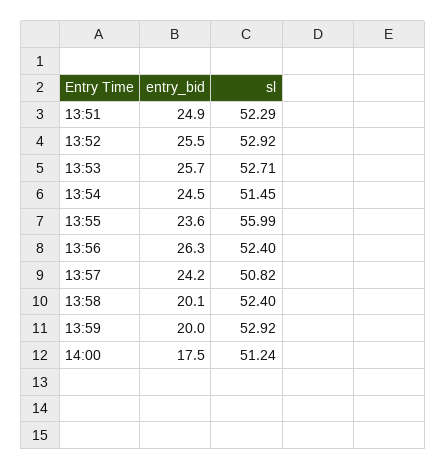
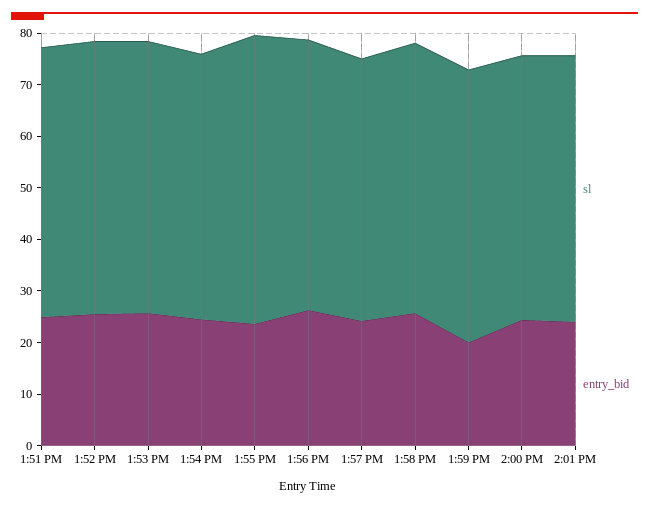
entry_bid, 13:58: 20.1 -> 26
entry_bid, 14:00: 17.5 -> 24
sl, 2:01 PM: none -> 52
entry_bid, 2:01 PM: none -> 24

